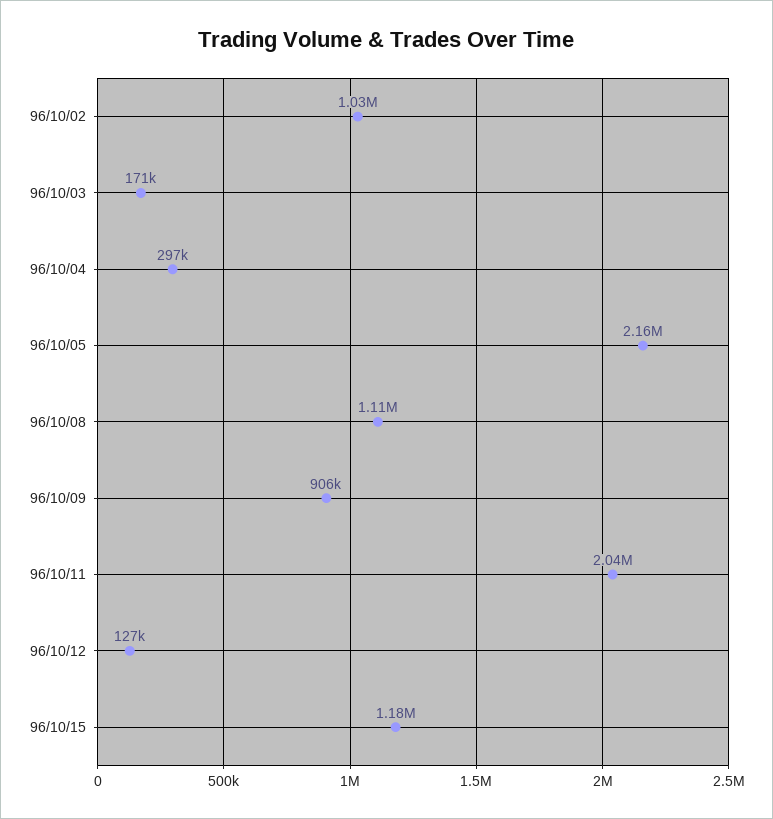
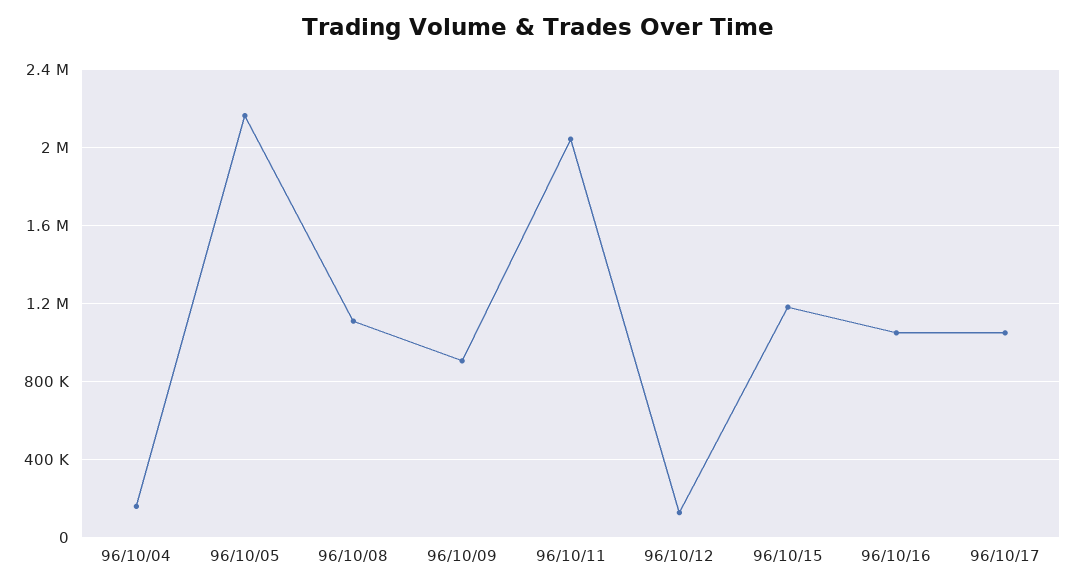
96/10/02: 1030000 -> none
96/10/03: 171000 -> none
96/10/04: 297000 -> 150000
96/10/16: none -> 1050000
96/10/17: none -> 1050000

